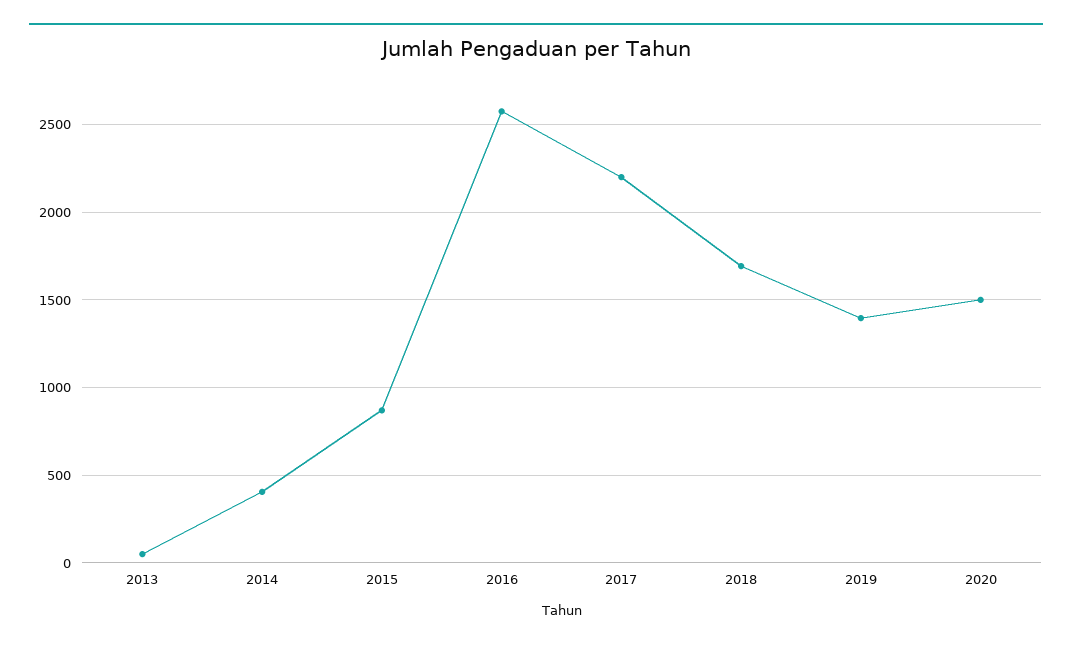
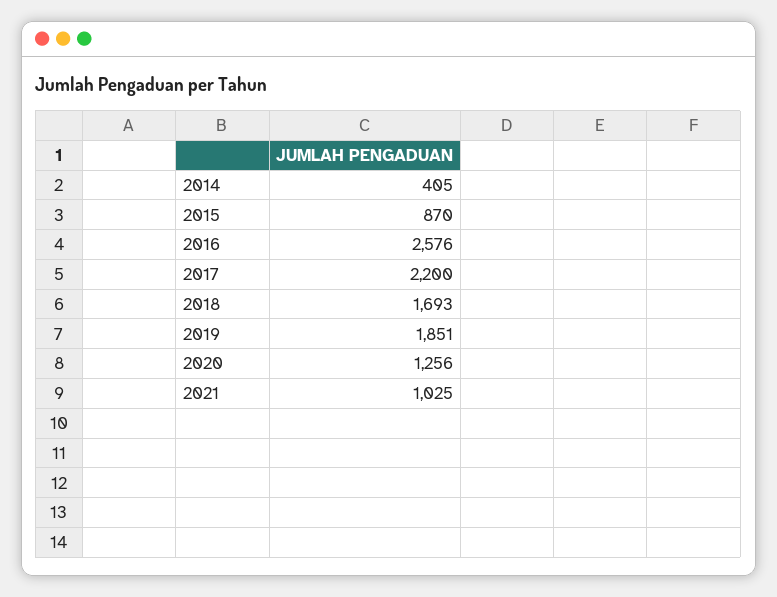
2013: 50 -> none
2019: 1400 -> 1851
2020: 1500 -> 1256
2021: none -> 1025

